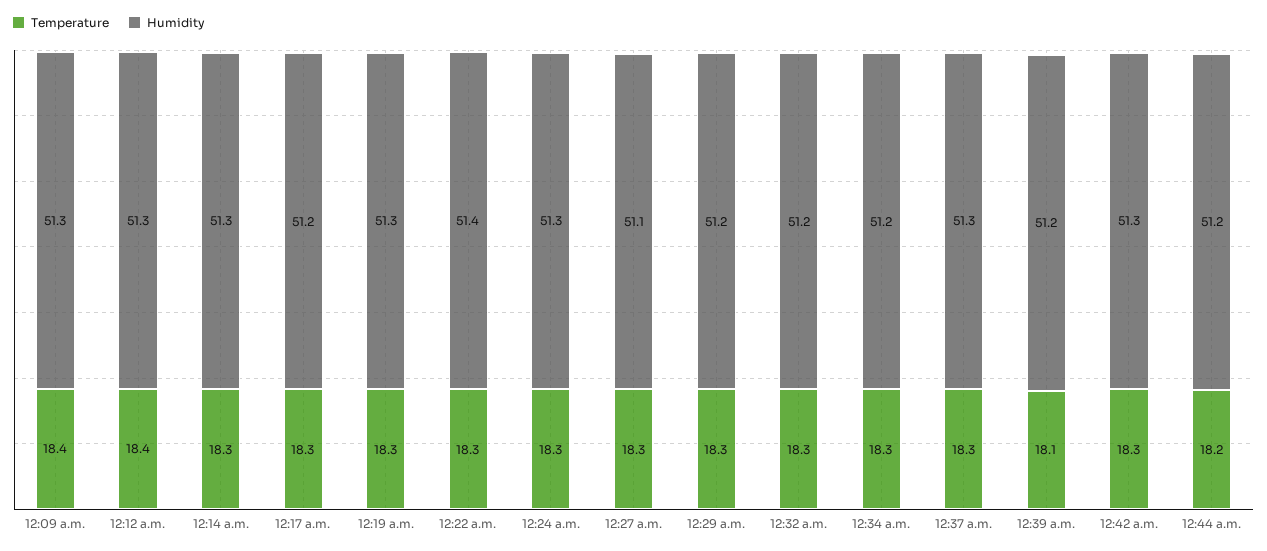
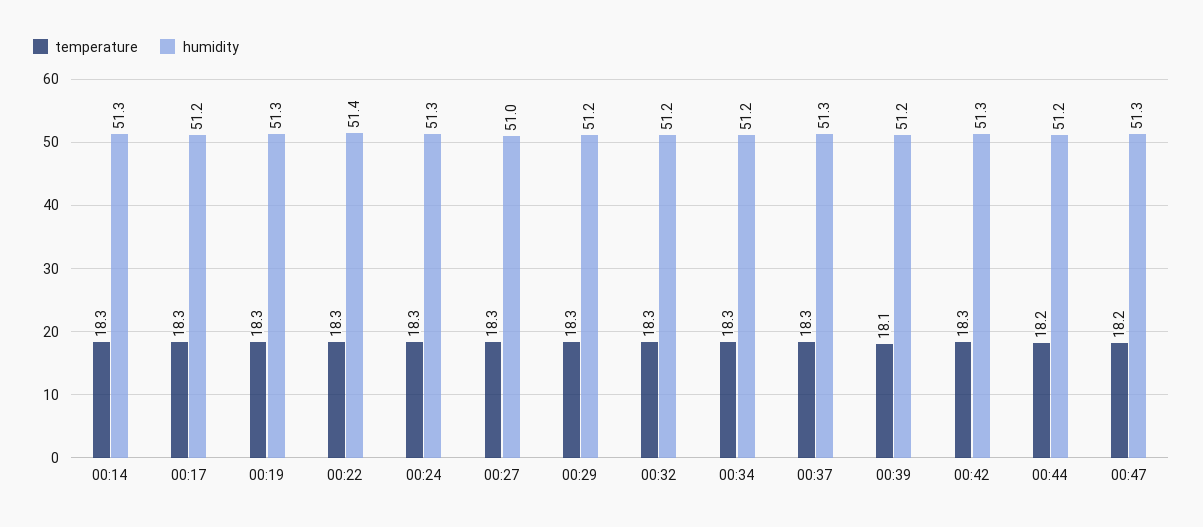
Temperature, 12:09 a.m.: 18.4 -> none
Humidity, 12:09 a.m.: 51.3 -> none
Temperature, 12:12 a.m.: 18.4 -> none
Humidity, 12:12 a.m.: 51.3 -> none
Humidity, 12:27 a.m.: 51.1 -> 51
Temperature, 00:47: none -> 18.2
Humidity, 00:47: none -> 51.3

